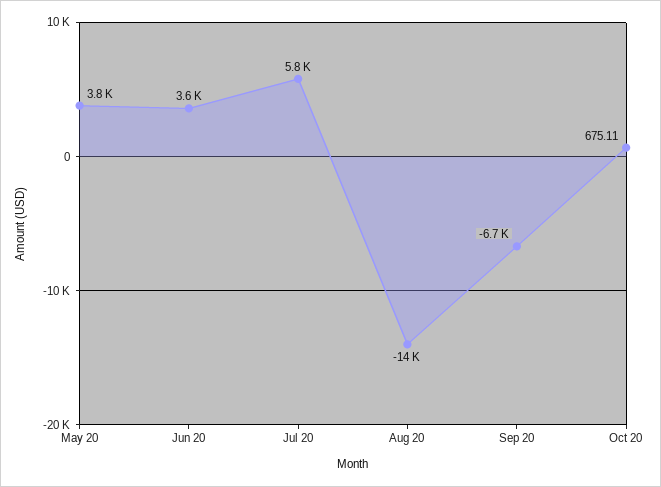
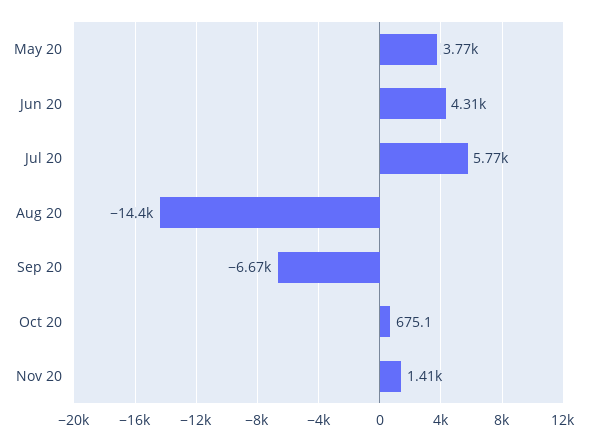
Jun 20: 3600 -> 4310
Nov 20: none -> 1410

